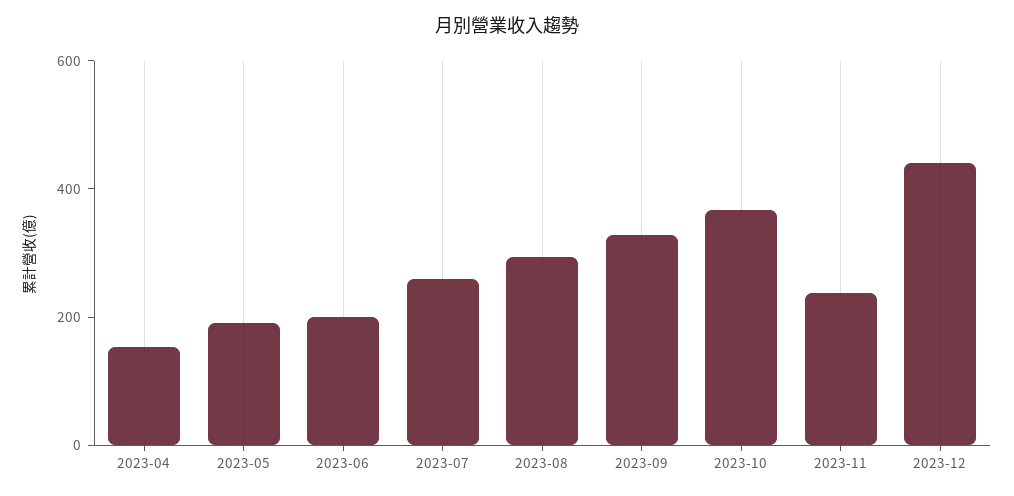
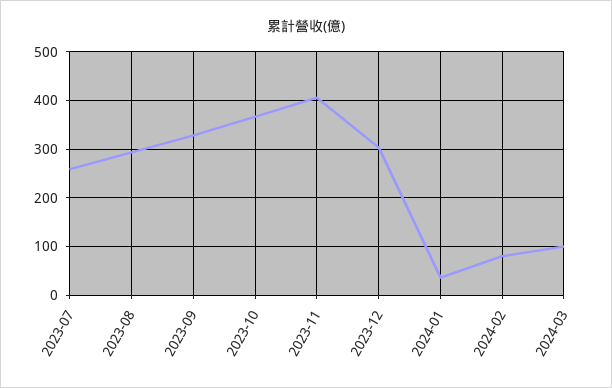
2023-04: 150 -> none
2023-05: 200 -> none
2023-06: 200 -> none
2023-11: 250 -> 400
2023-12: 450 -> 300
2024-01: none -> 40
2024-02: none -> 80
2024-03: none -> 100

